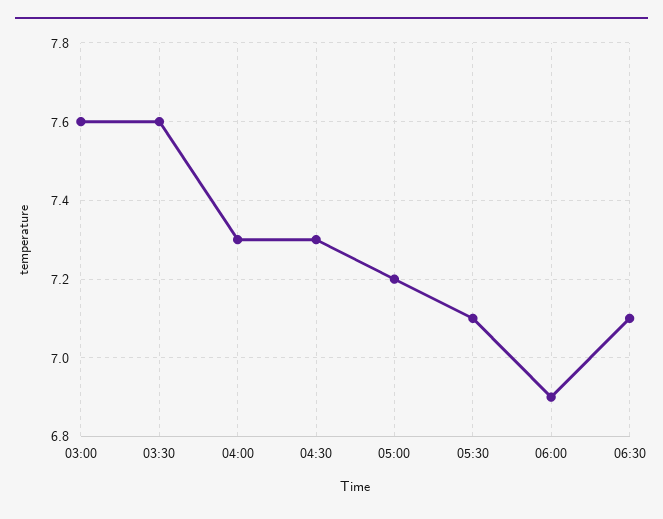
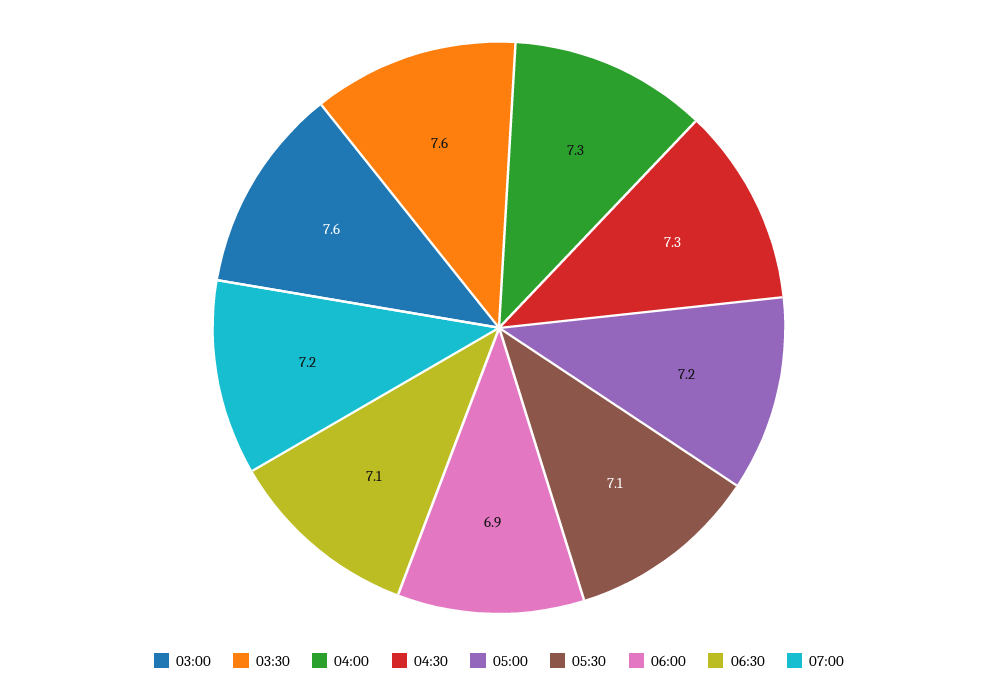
07:00: none -> 7.2

